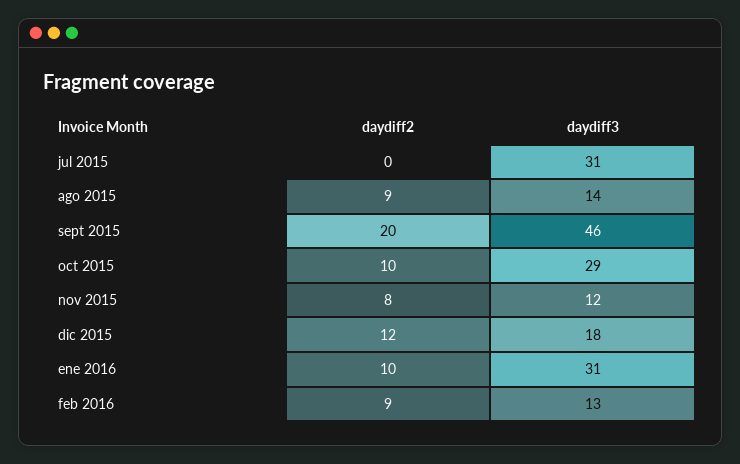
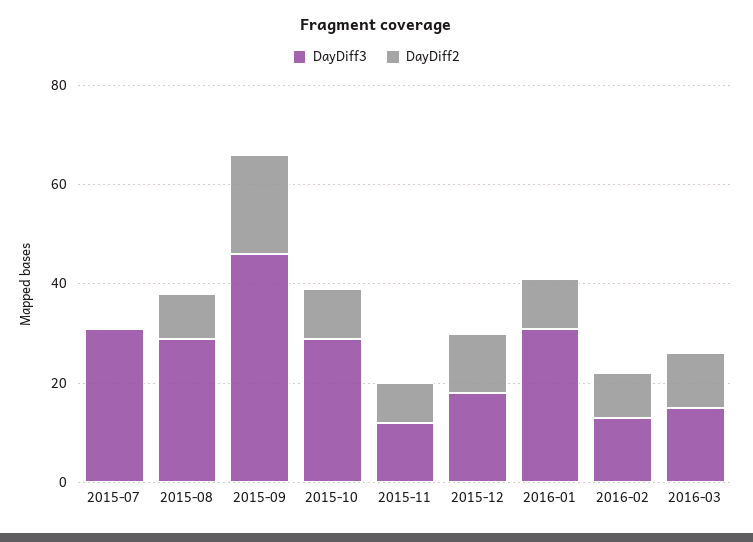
daydiff3, ago 2015: 14 -> 30
daydiff3, 2016-03: none -> 15
daydiff2, 2016-03: none -> 10

